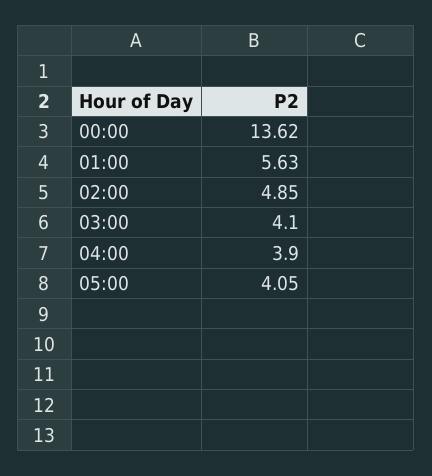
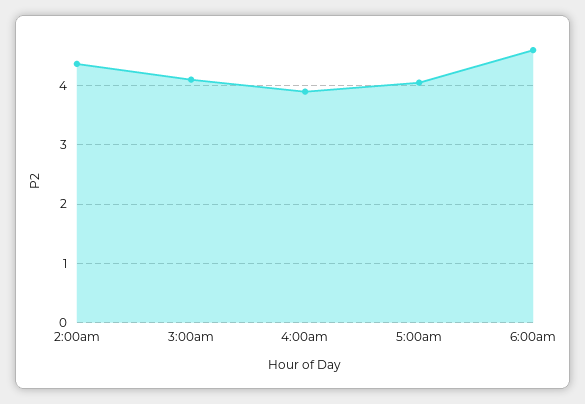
00:00: 13.62 -> none
01:00: 5.63 -> none
02:00: 4.85 -> 4.4
6:00am: none -> 4.6

